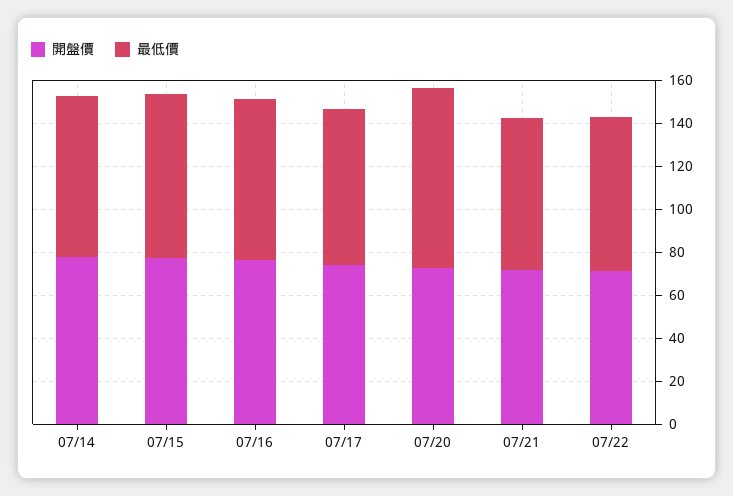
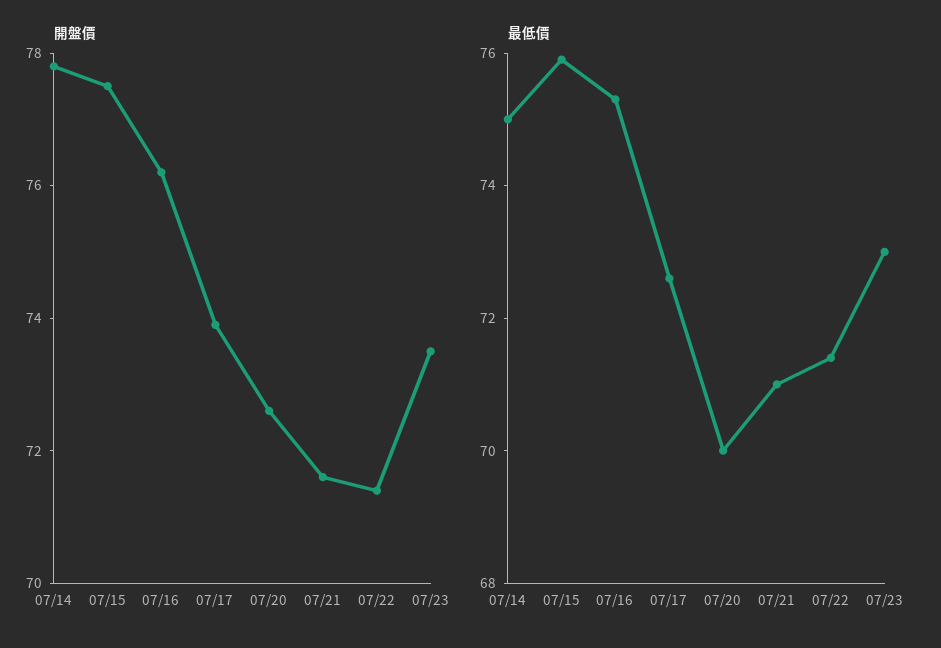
最低價, 07/20: 85 -> 70
開盤價, 07/23: none -> 73.5
最低價, 07/23: none -> 73

